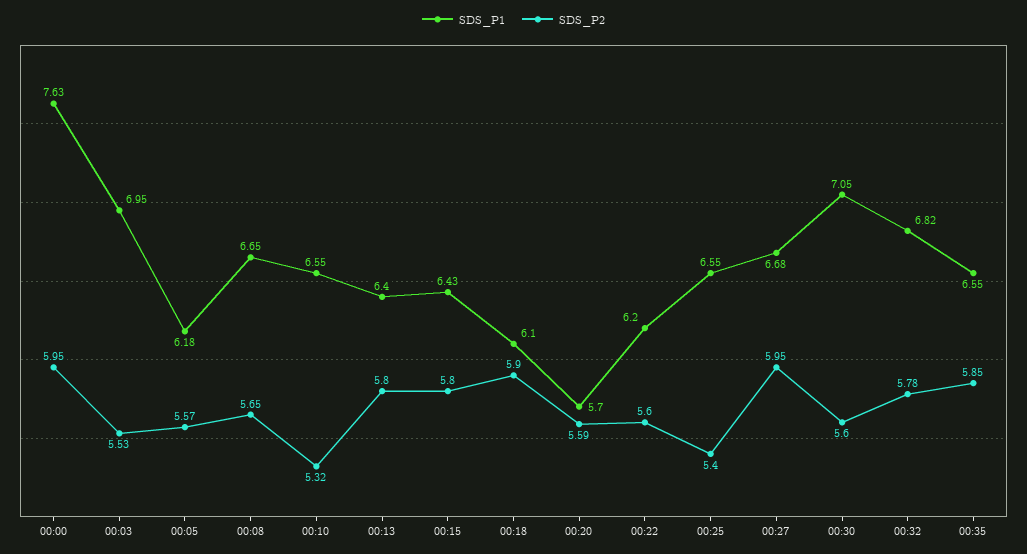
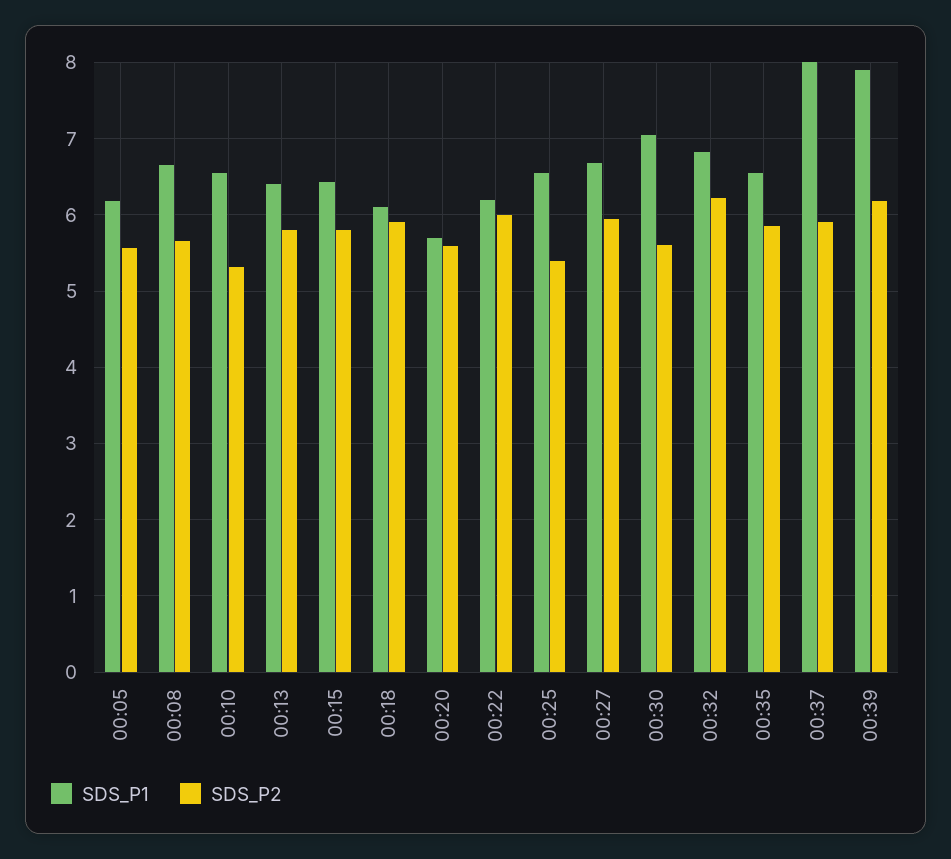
SDS_P1, 00:00: 7.63 -> none
SDS_P2, 00:00: 5.95 -> none
SDS_P1, 00:03: 6.95 -> none
SDS_P2, 00:03: 5.53 -> none
SDS_P2, 00:22: 5.6 -> 6
SDS_P2, 00:32: 5.78 -> 6.2
SDS_P1, 00:37: none -> 8
SDS_P2, 00:37: none -> 5.9
SDS_P1, 00:39: none -> 7.9
SDS_P2, 00:39: none -> 6.2

